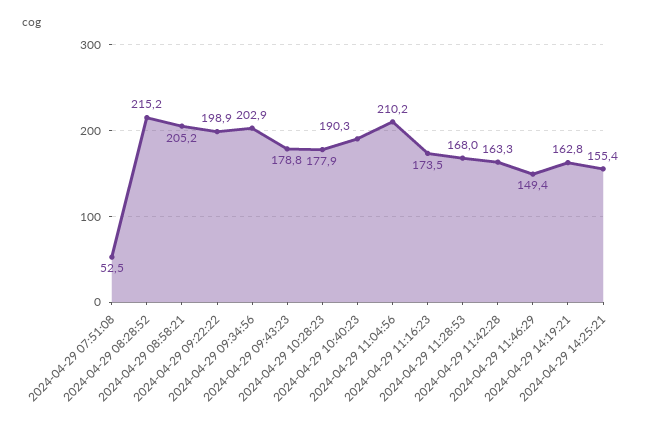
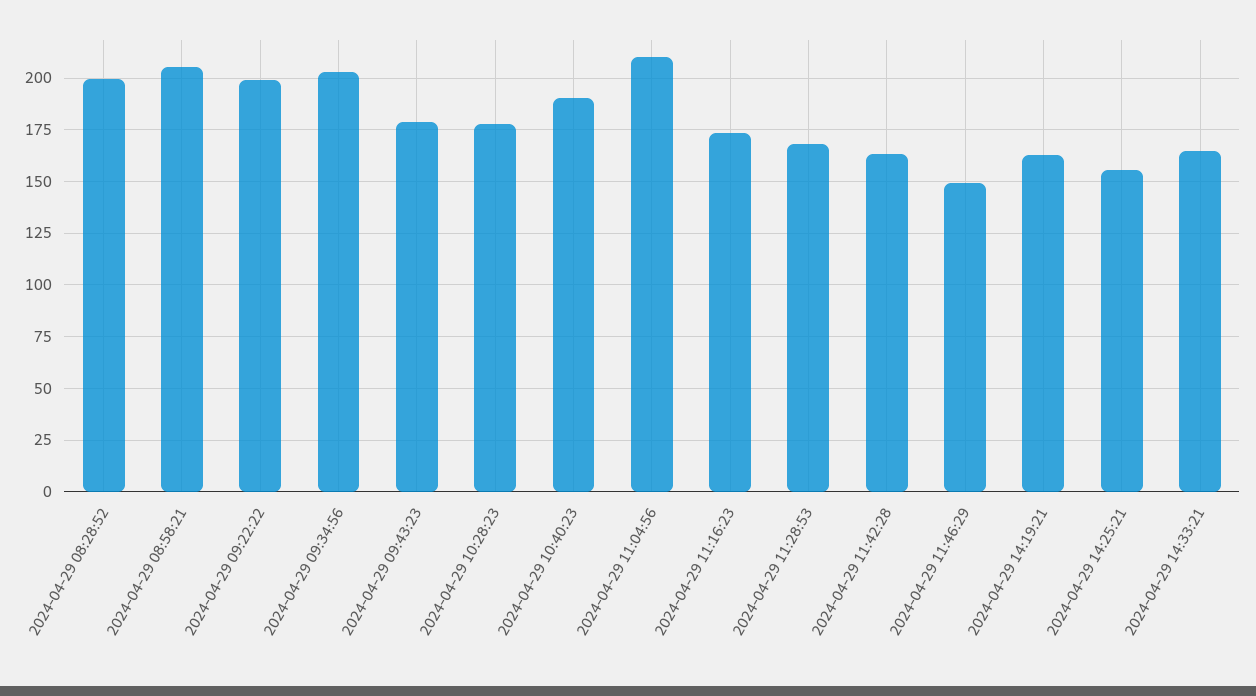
2024-04-29 07:51:08: 52.5 -> none
2024-04-29 08:28:52: 215.2 -> 200
2024-04-29 14:33:21: none -> 165

